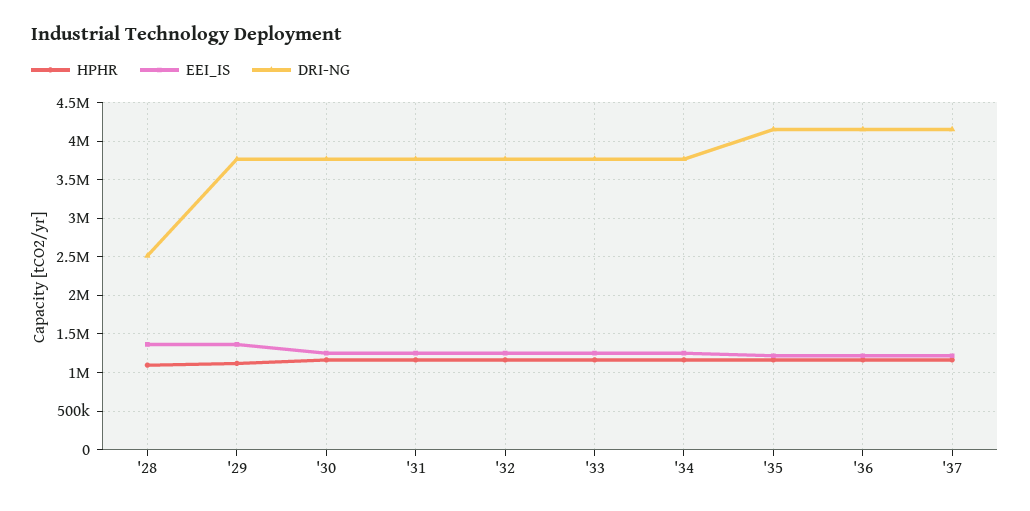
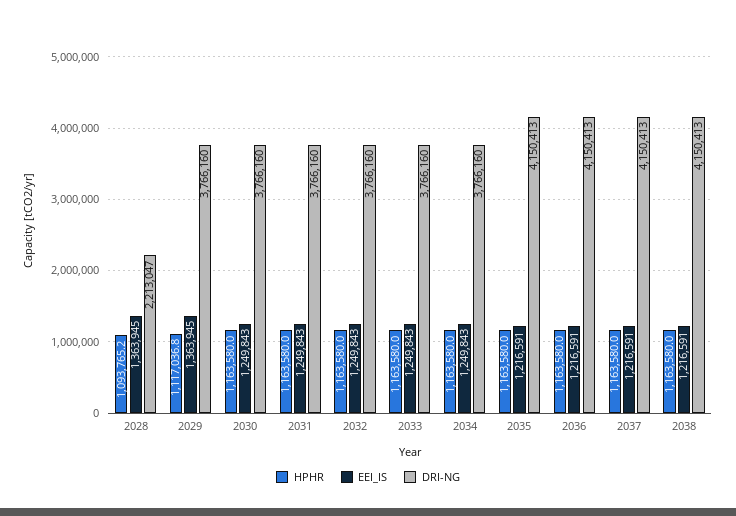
DRI-NG, '28: 2500000 -> 2213047
HPHR, 2038: none -> 1163580
EEI_IS, 2038: none -> 1216591
DRI-NG, 2038: none -> 4150413

